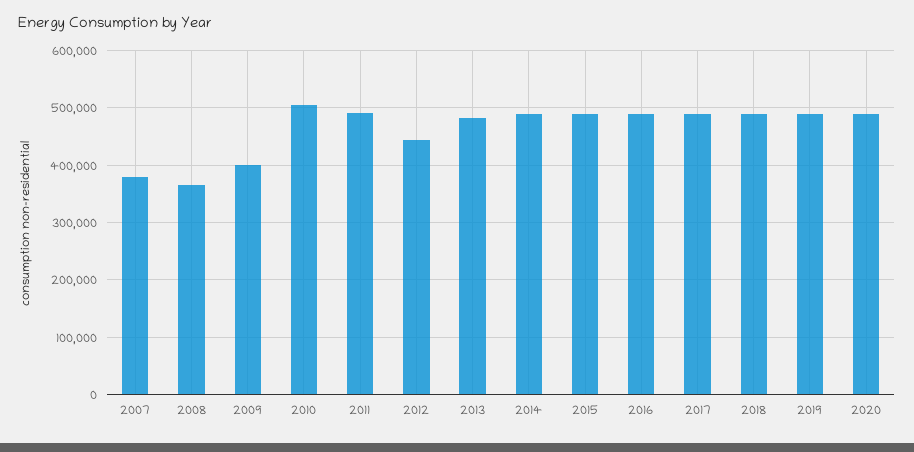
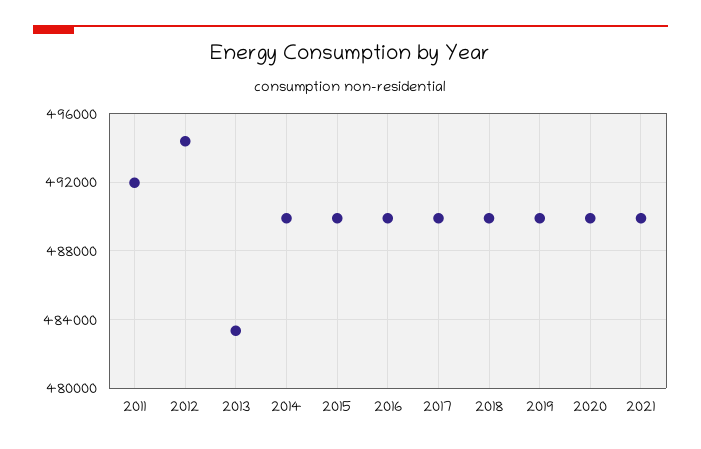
2007: 380000 -> none
2008: 360000 -> none
2009: 400000 -> none
2010: 500000 -> none
2012: 440000 -> 494500
2021: none -> 490000

